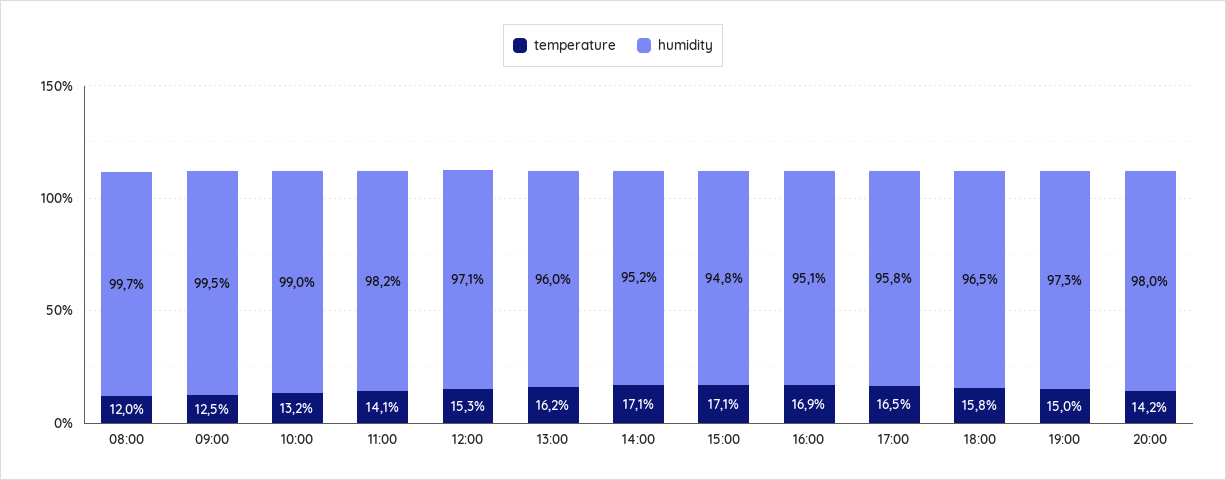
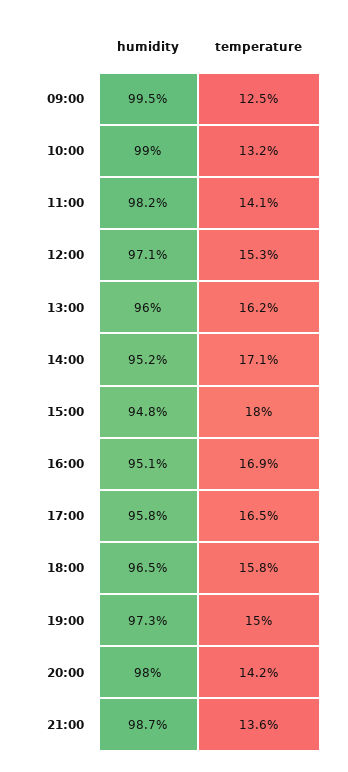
temperature, 08:00: 12 -> none
humidity, 08:00: 99.7 -> none
temperature, 15:00: 17.1 -> 18
humidity, 21:00: none -> 98.7
temperature, 21:00: none -> 13.6

